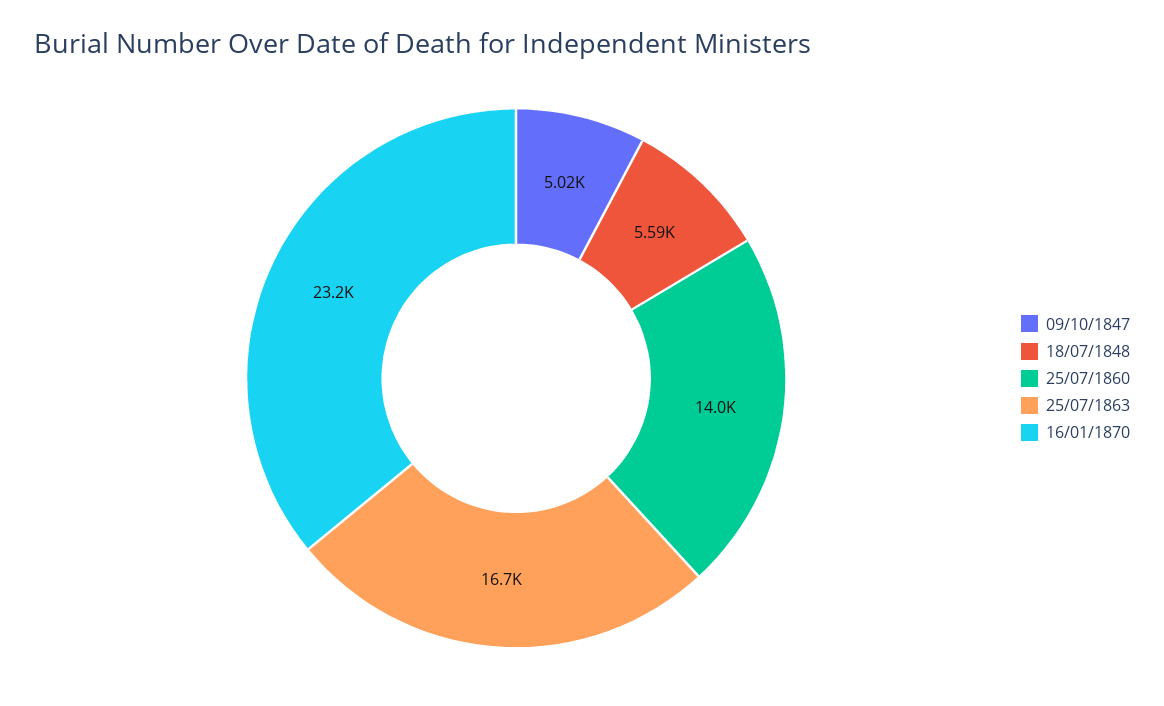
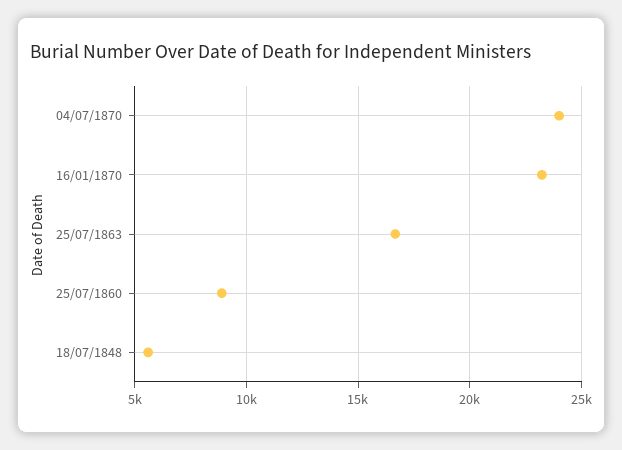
09/10/1847: 5020 -> none
25/07/1860: 14000 -> 9000
04/07/1870: none -> 24000

